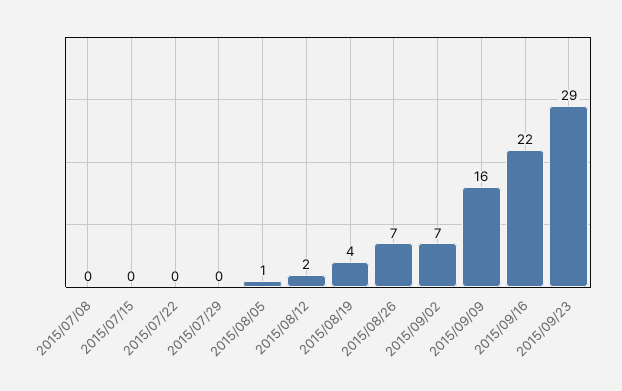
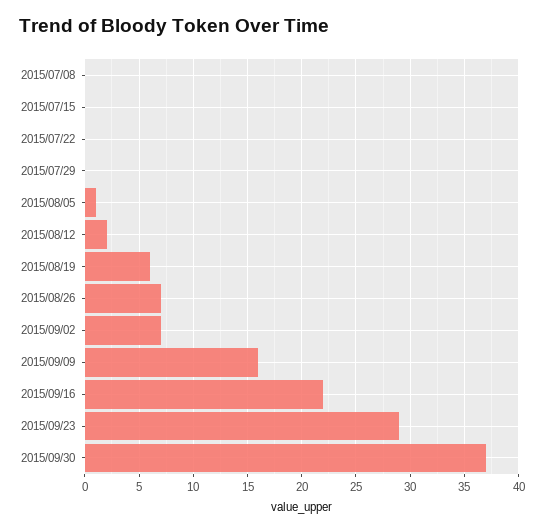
2015/08/19: 4 -> 6
2015/09/30: none -> 37

